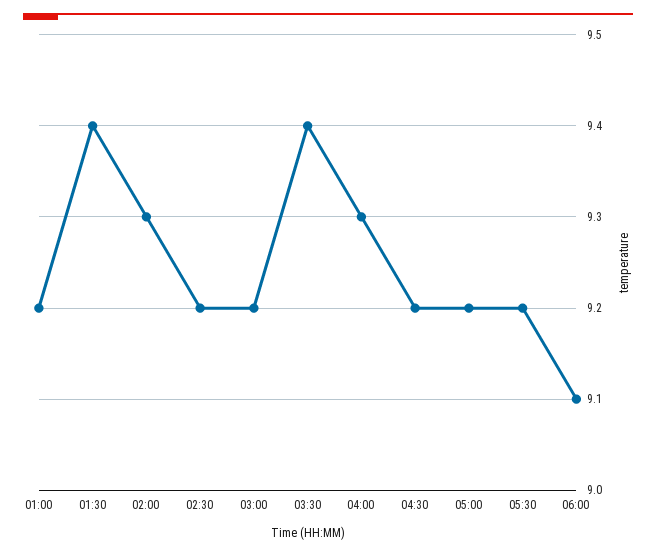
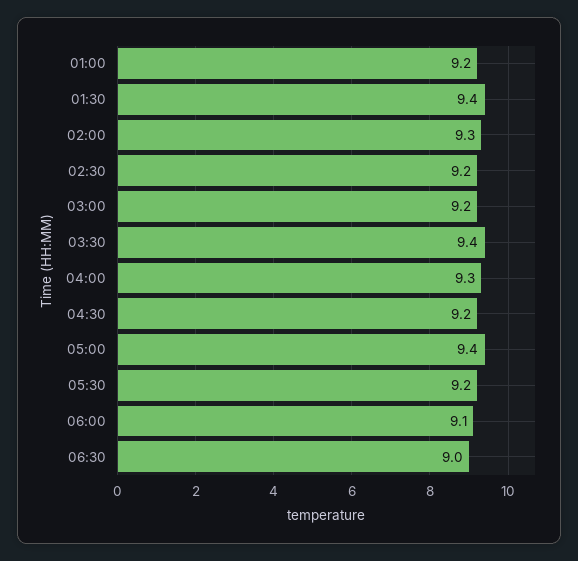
05:00: 9.2 -> 9.4
06:30: none -> 9

